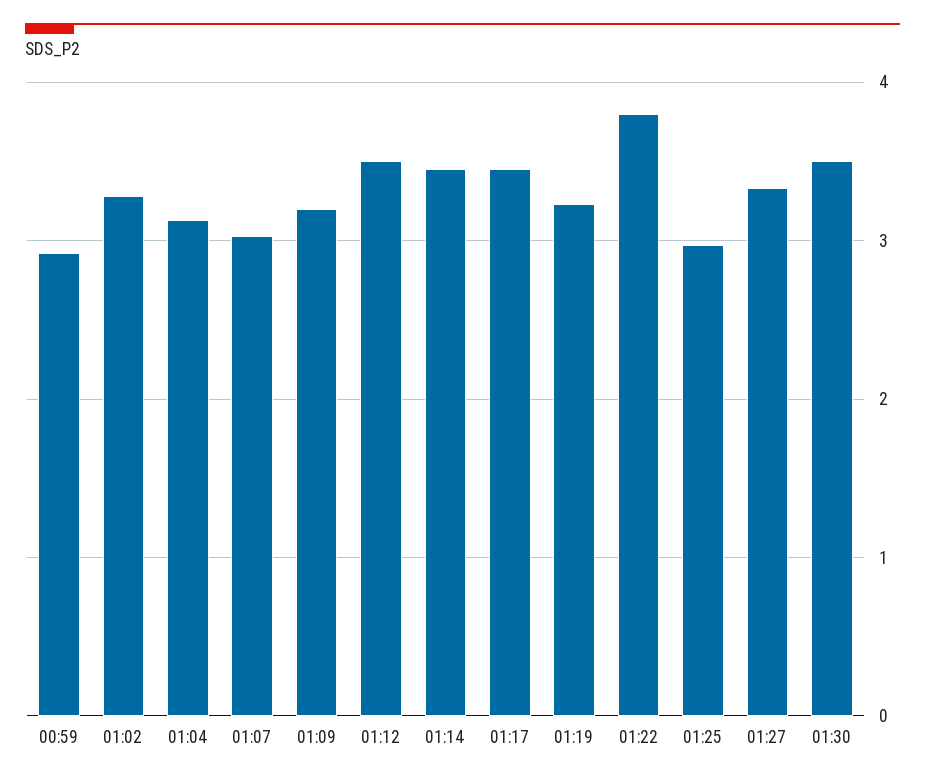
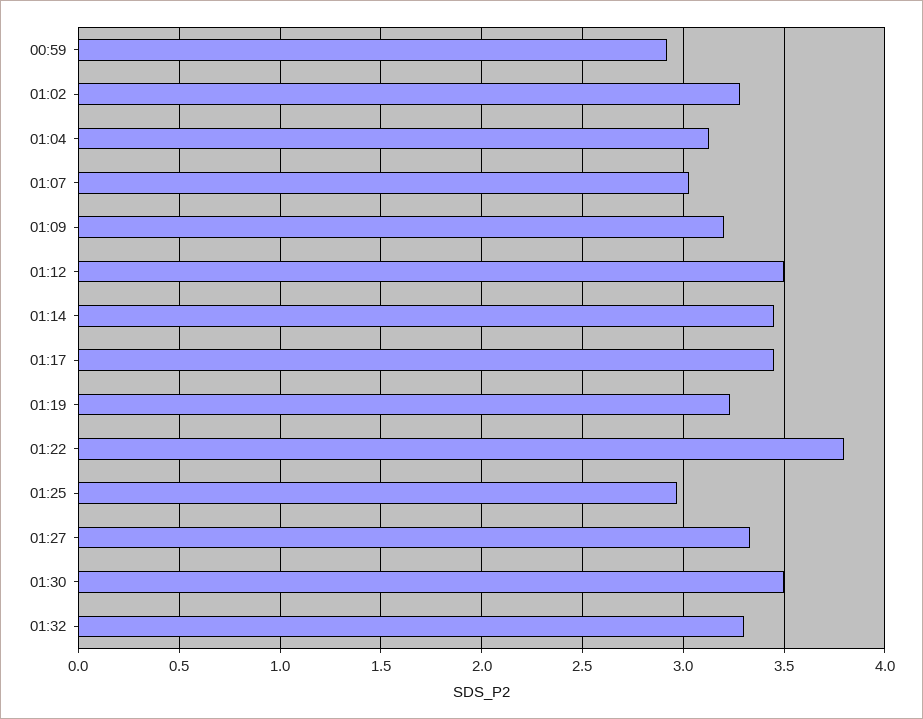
01:32: none -> 3.3

